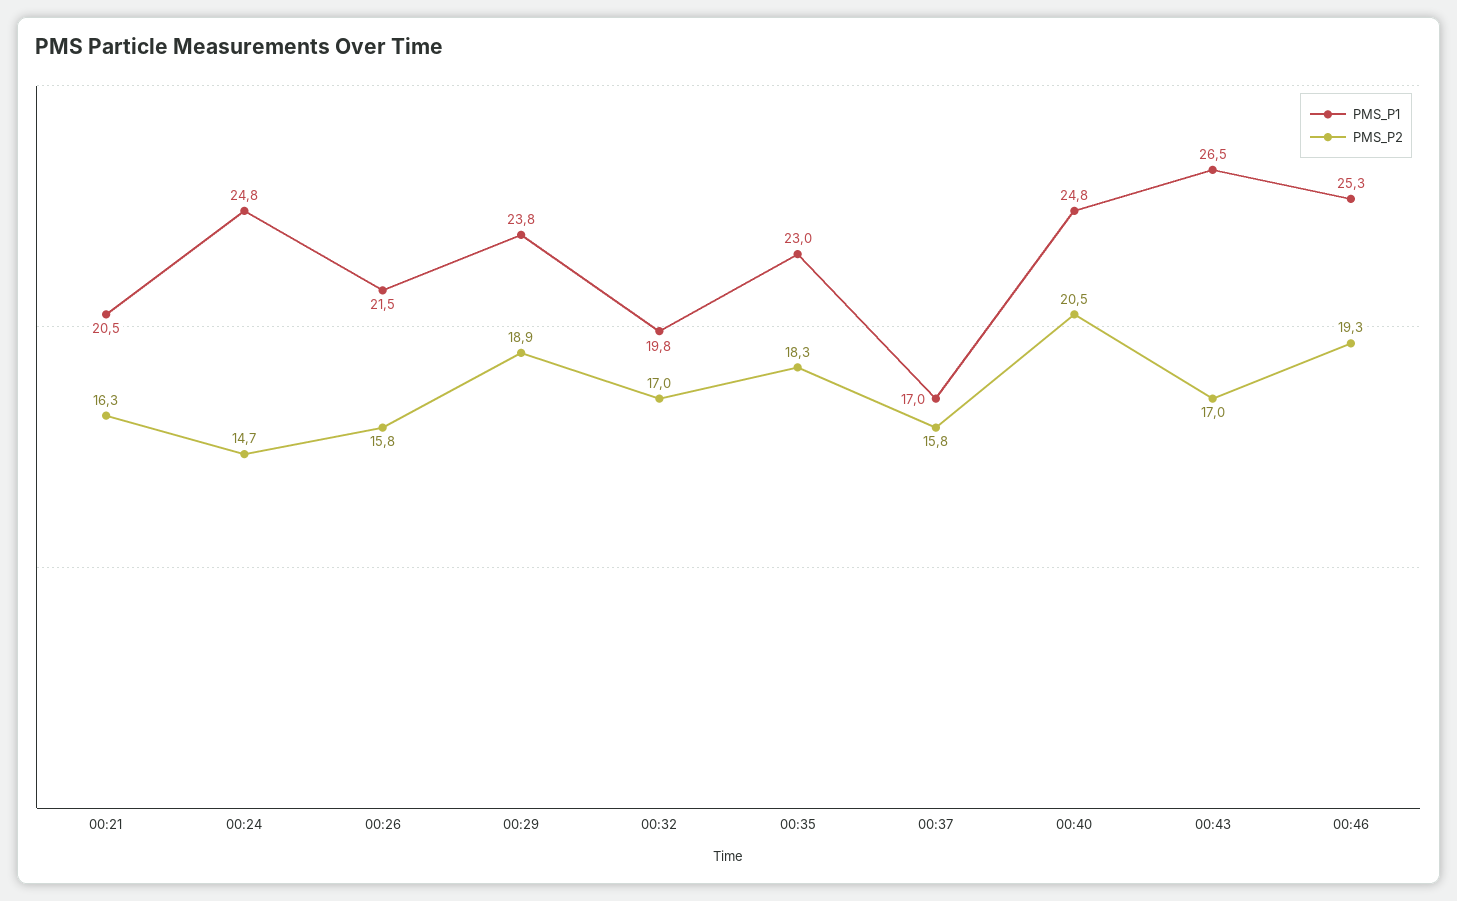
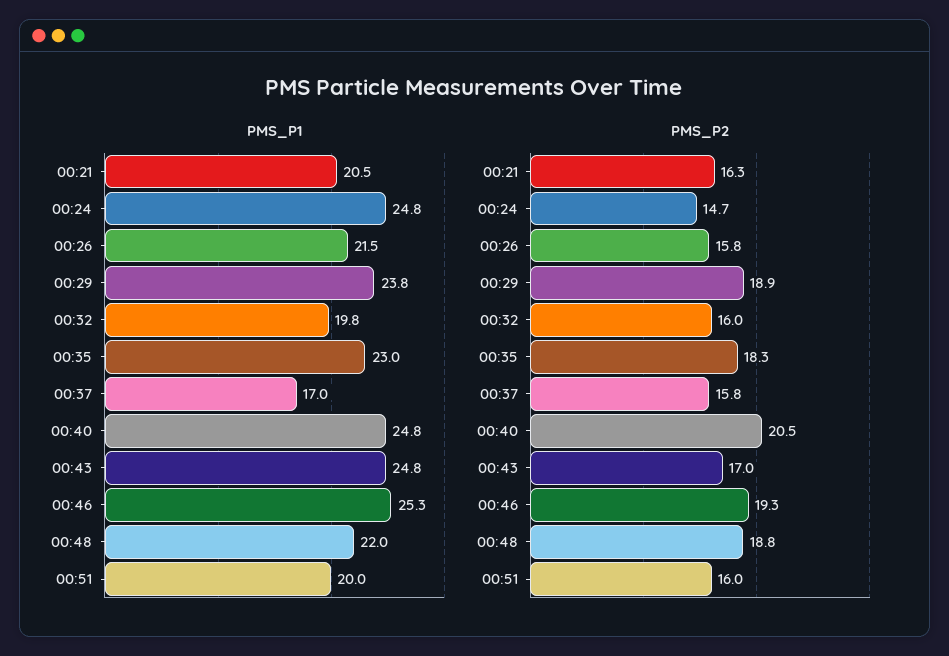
PMS_P2, 00:32: 17 -> 16
PMS_P1, 00:43: 26.5 -> 24.8
PMS_P1, 00:48: none -> 22
PMS_P1, 00:51: none -> 20
PMS_P2, 00:48: none -> 18.8
PMS_P2, 00:51: none -> 16

